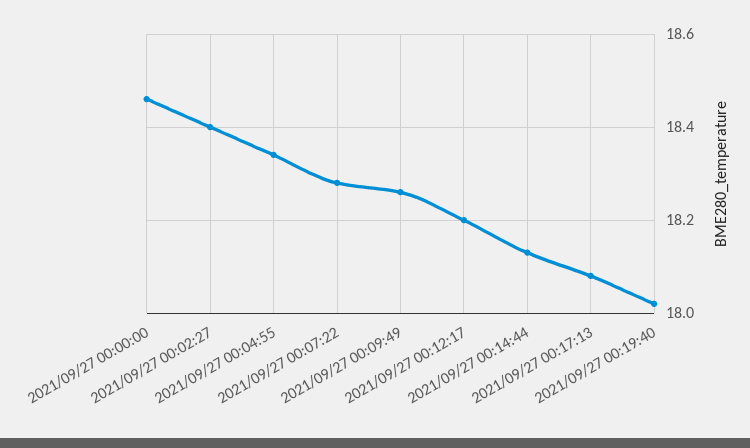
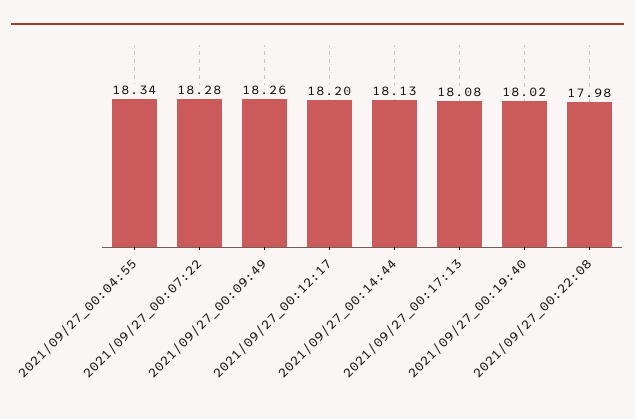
2021/09/27 00:00:00: 18.45 -> none
2021/09/27 00:02:27: 18.4 -> none
2021/09/27_00:22:08: none -> 17.98

